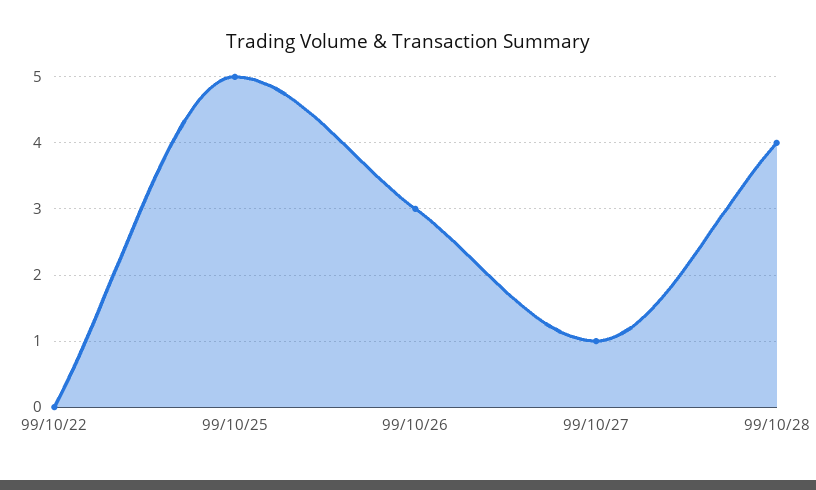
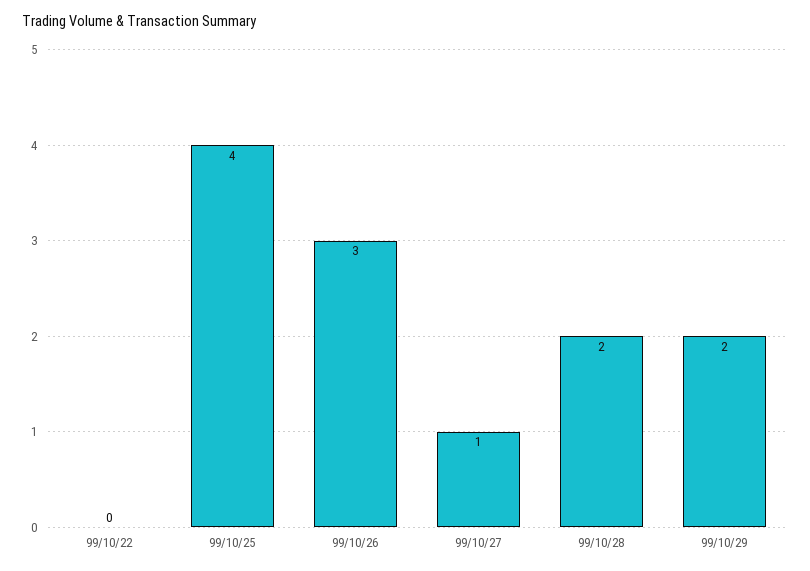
99/10/25: 5 -> 4
99/10/28: 4 -> 2
99/10/29: none -> 2

